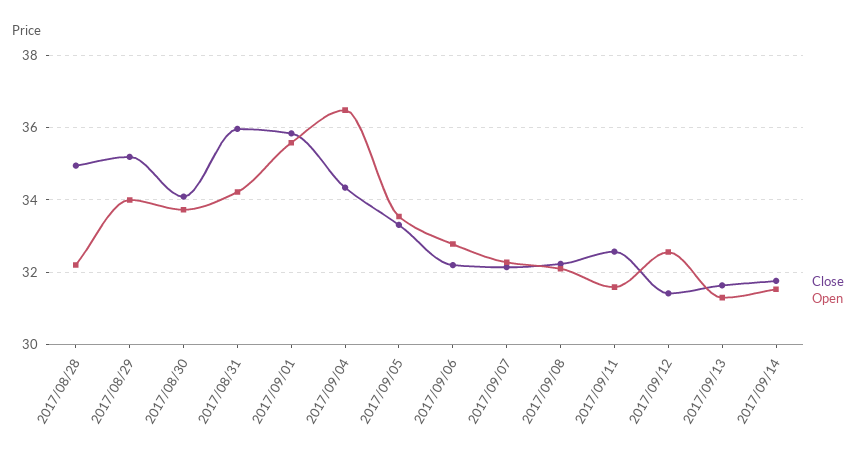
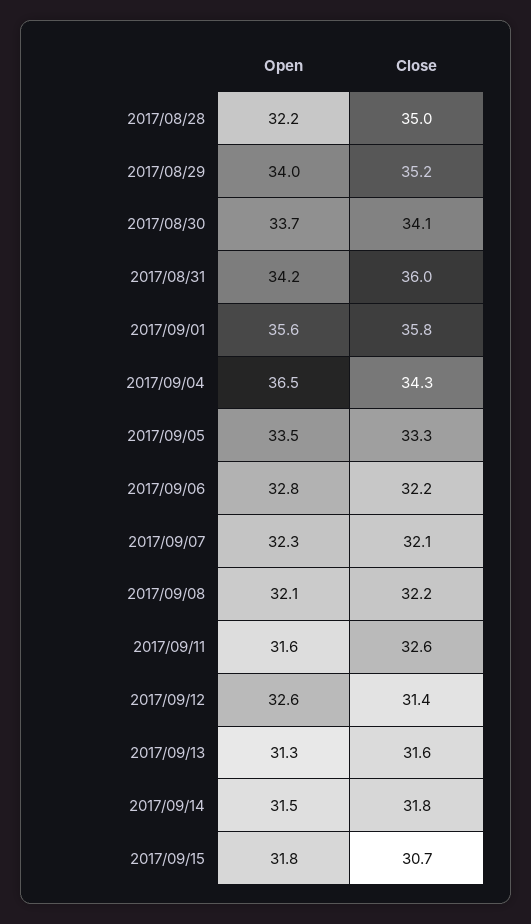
Open, 2017/09/15: none -> 31.8
Close, 2017/09/15: none -> 30.7

